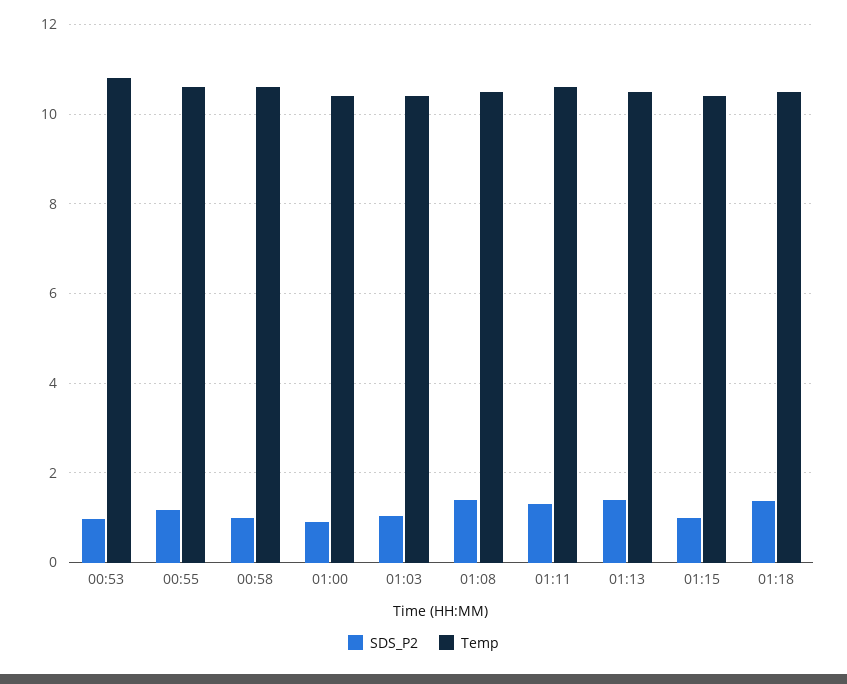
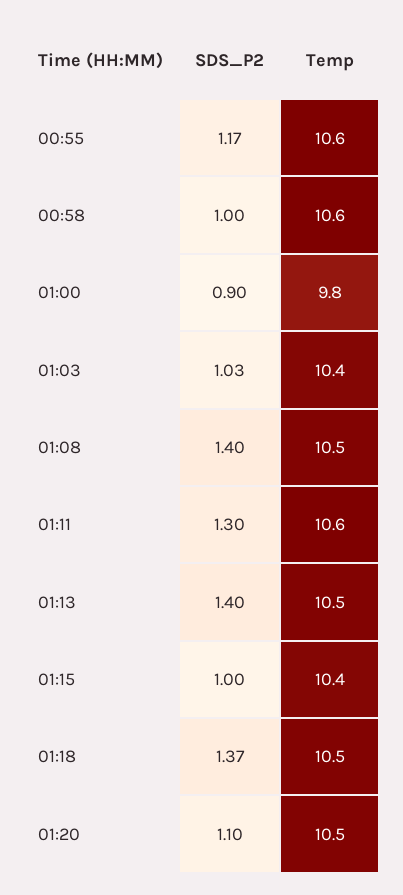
SDS_P2, 00:53: 1 -> none
Temp, 00:53: 10.8 -> none
Temp, 01:00: 10.4 -> 9.8
SDS_P2, 01:20: none -> 1.1
Temp, 01:20: none -> 10.5

